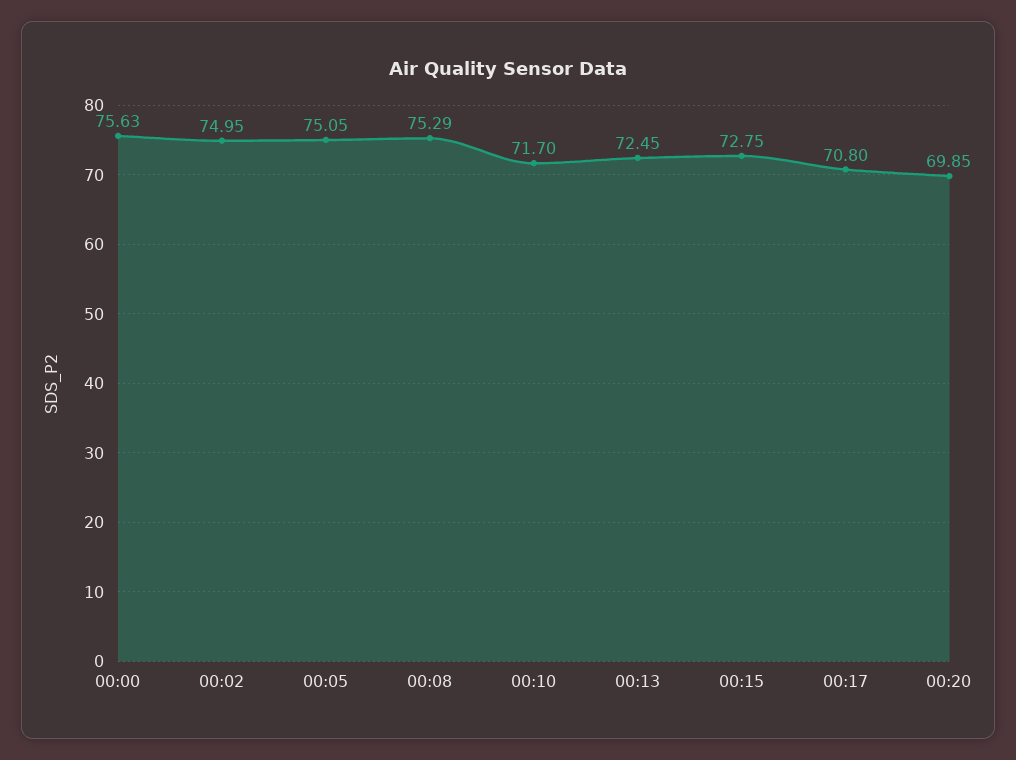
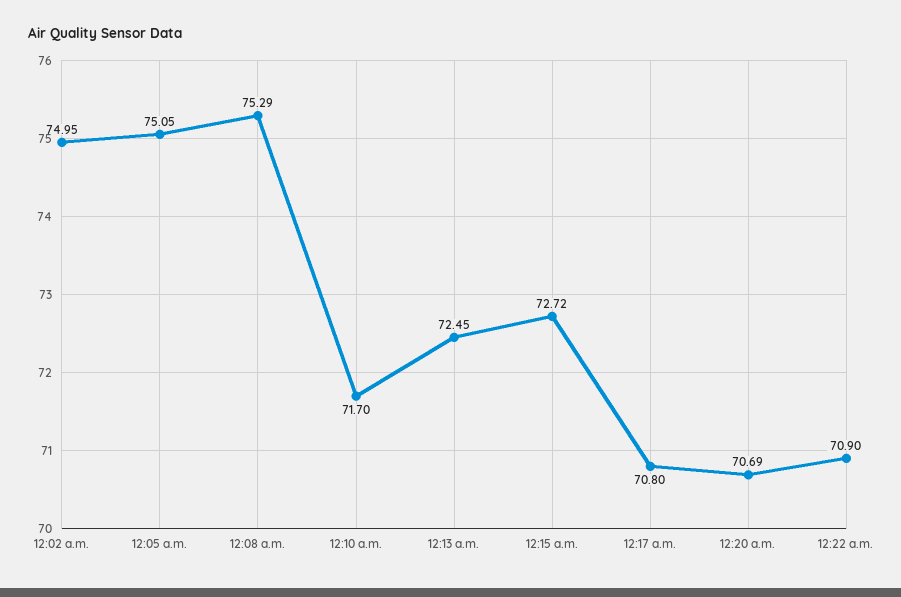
00:00: 75.63 -> none
00:15: 72.75 -> 72.72
00:20: 69.85 -> 70.69
12:22 a.m.: none -> 70.9

